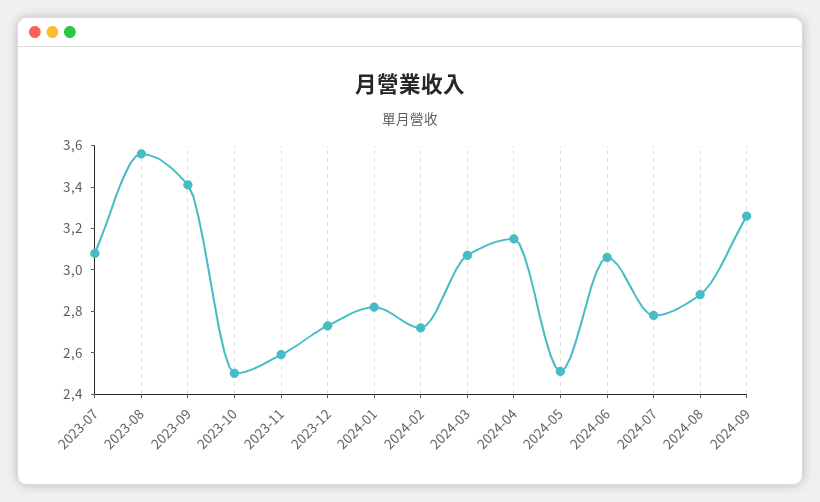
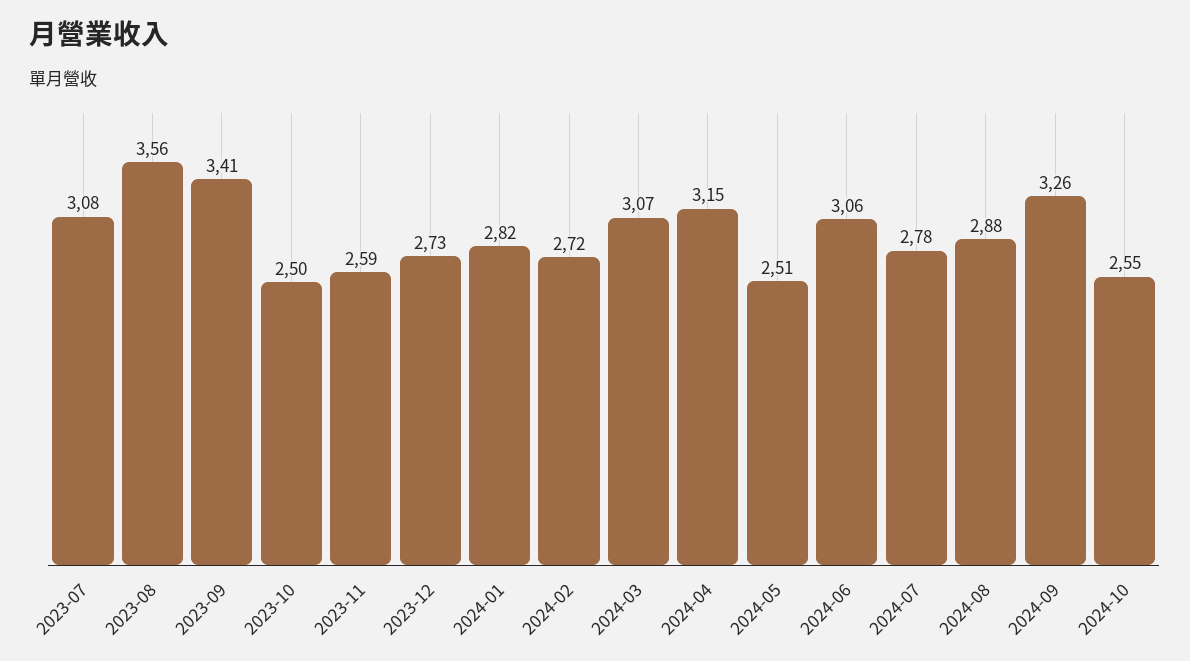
2024-10: none -> 2.55

